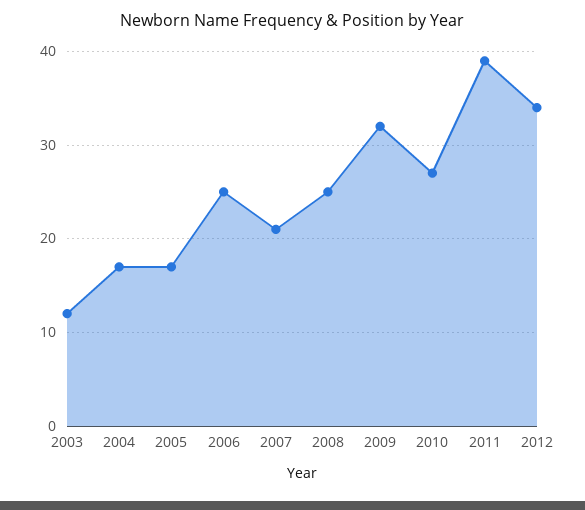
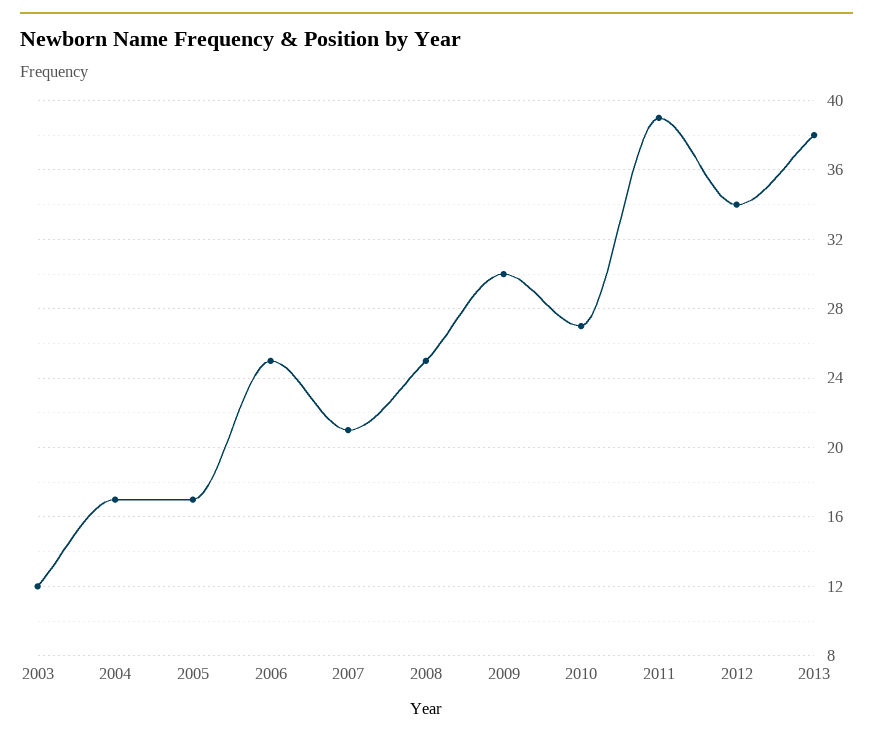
2009: 32 -> 30
2013: none -> 38

